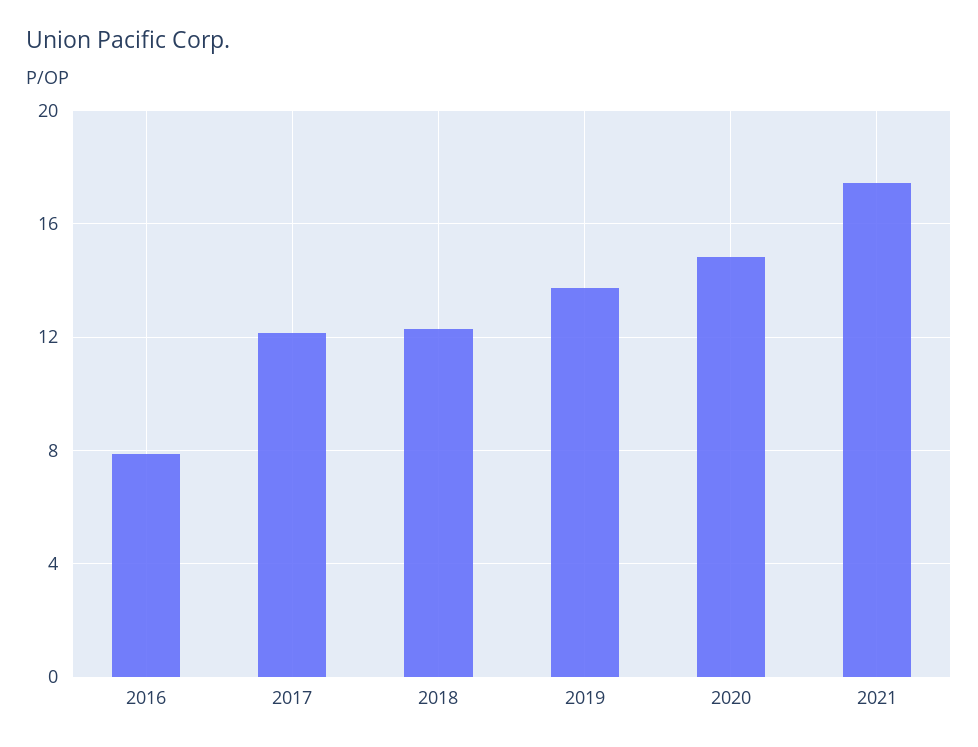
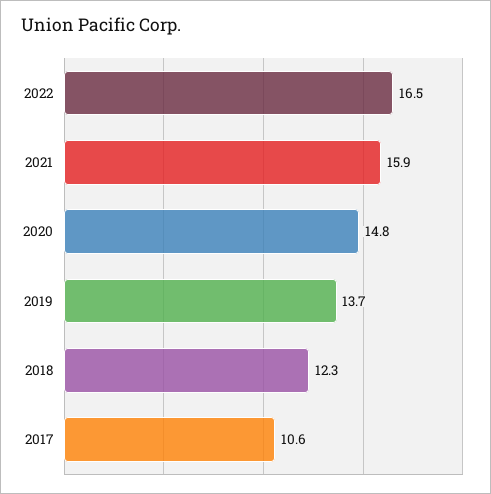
2016: 8 -> none
2017: 12 -> 10.6
2021: 17.5 -> 15.9
2022: none -> 16.5

